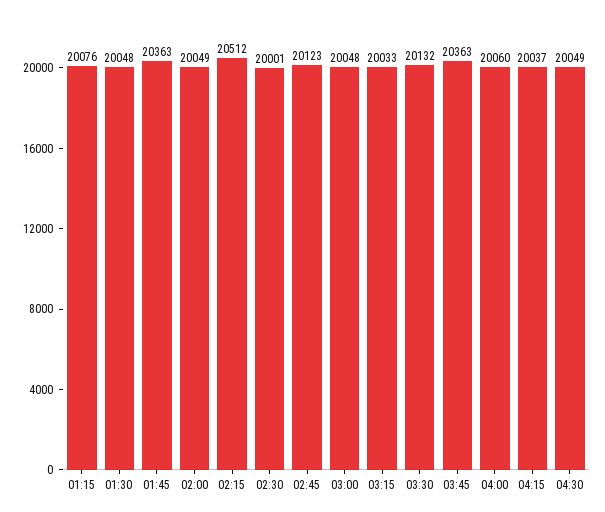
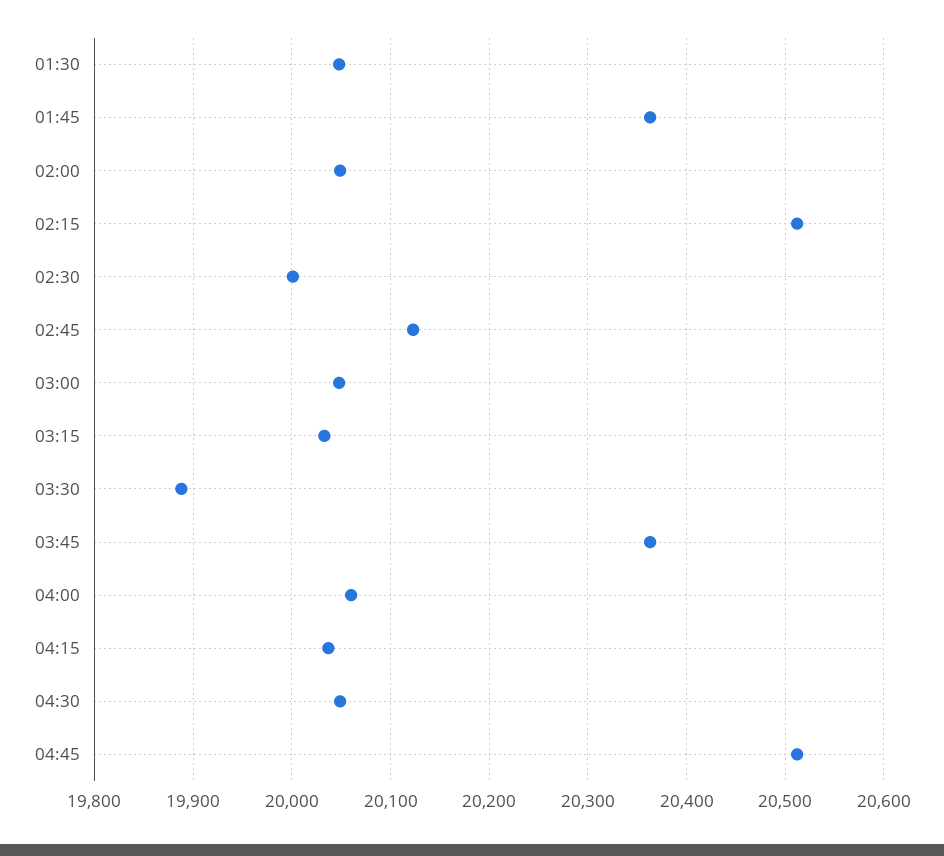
01:15: 20076 -> none
03:30: 20132 -> 19890
04:45: none -> 20510

